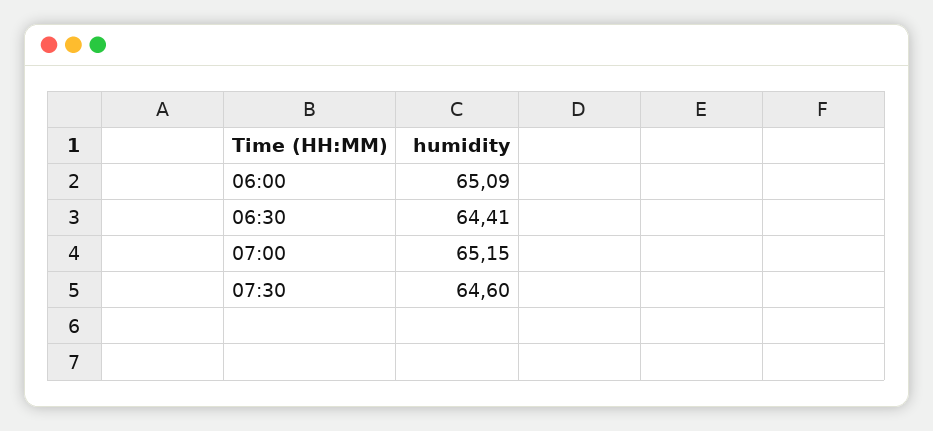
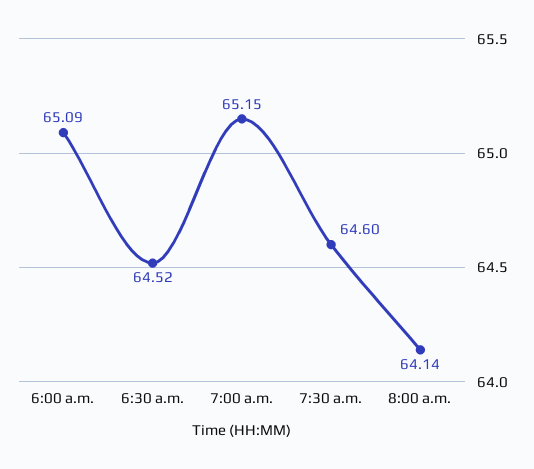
06:30: 64.41 -> 64.52
8:00 a.m.: none -> 64.14

